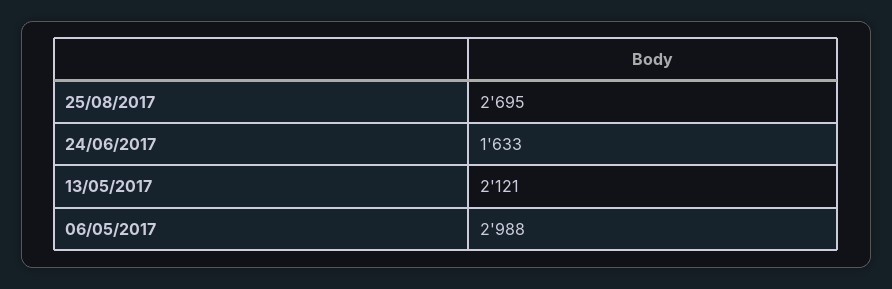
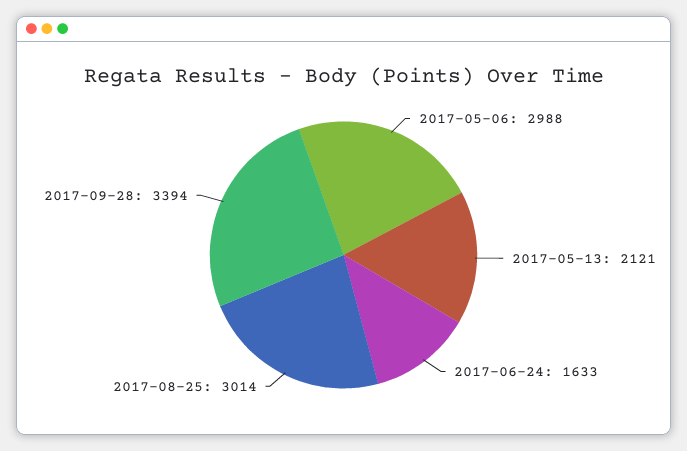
25/08/2017: 2695 -> 3014
2017-09-28: none -> 3394

